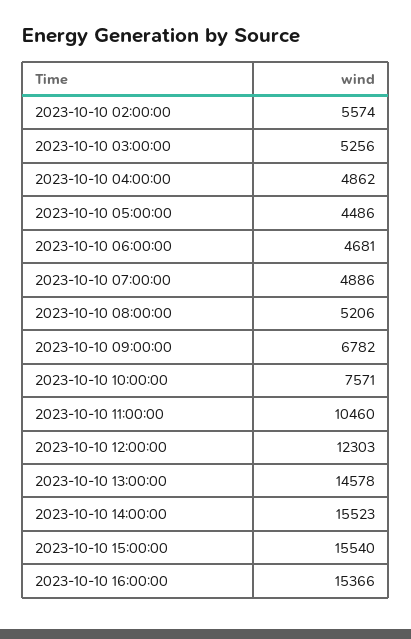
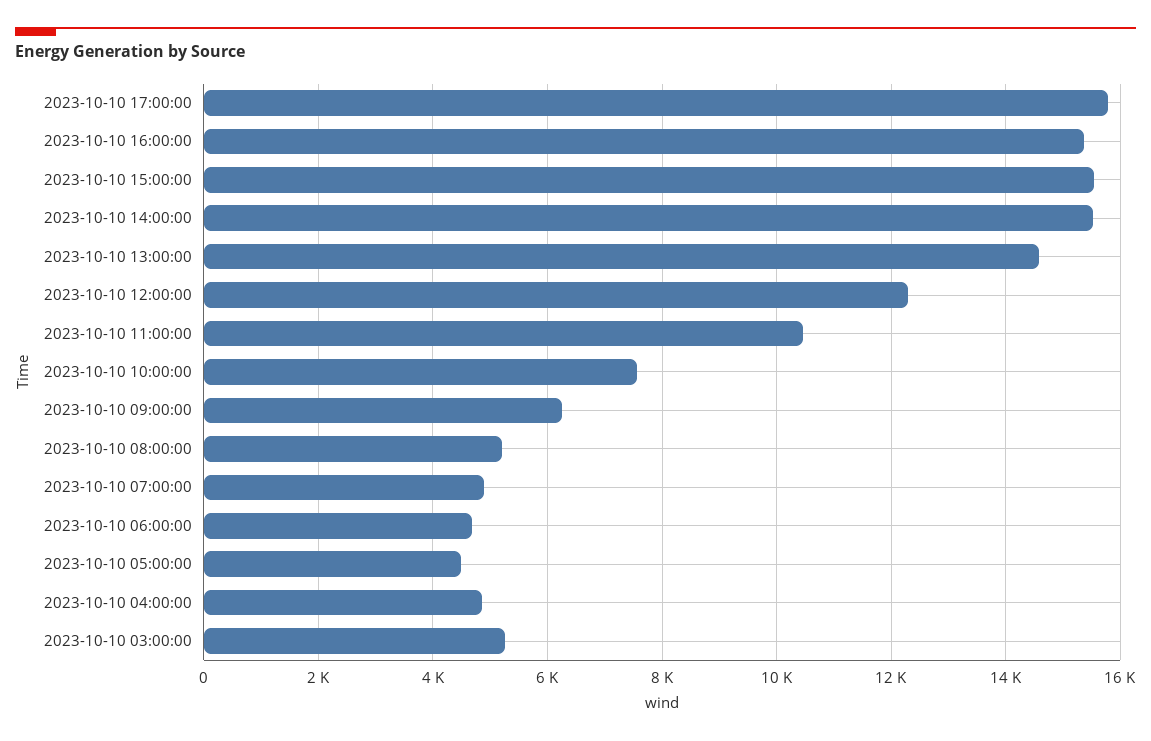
2023-10-10 02:00:00: 5574 -> none
2023-10-10 09:00:00: 6782 -> 6200
2023-10-10 17:00:00: none -> 15800

